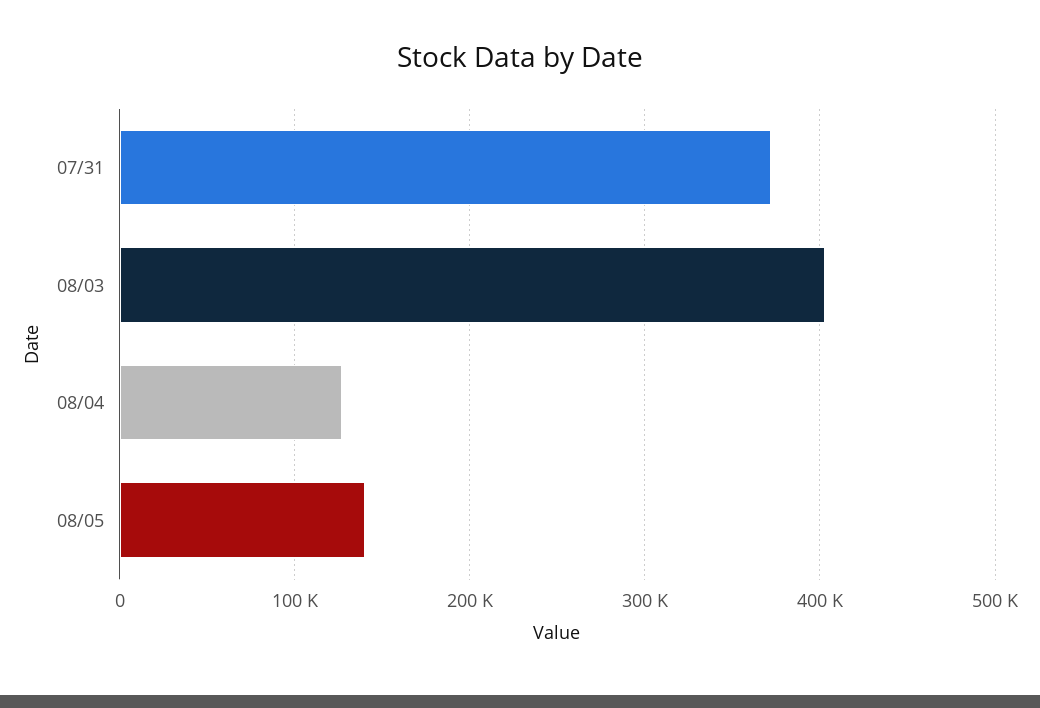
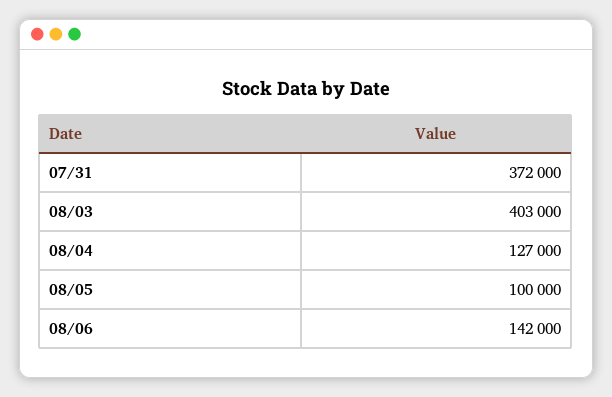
08/05: 140000 -> 100000
08/06: none -> 142000

